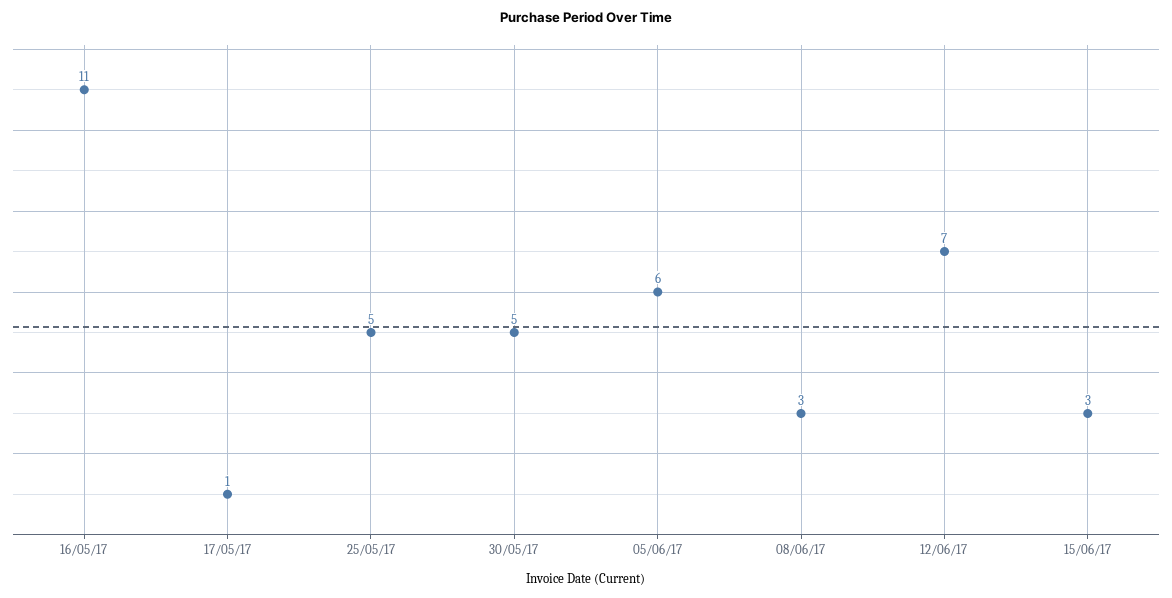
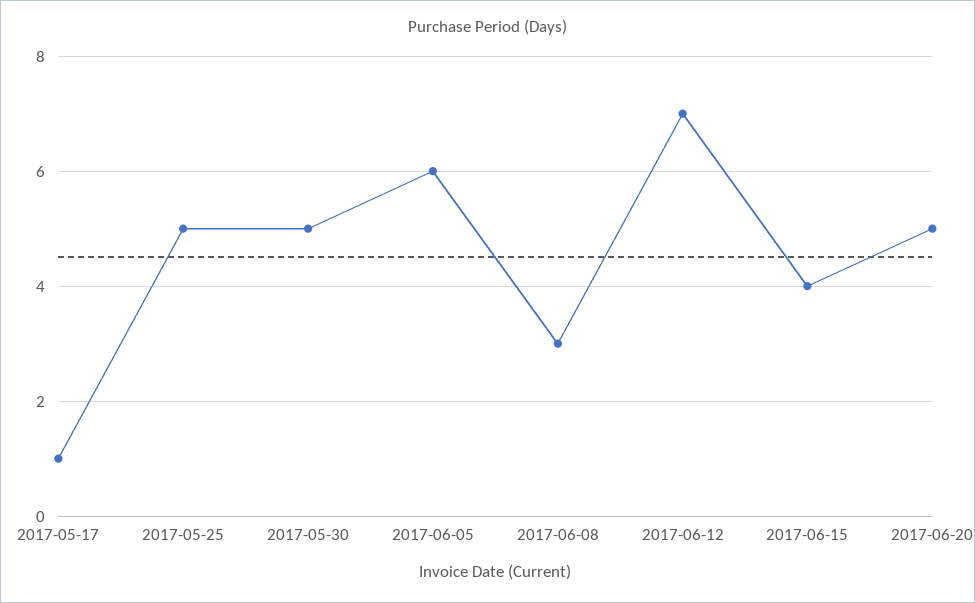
16/05/17: 11 -> none
15/06/17: 3 -> 4
2017-06-20: none -> 5

